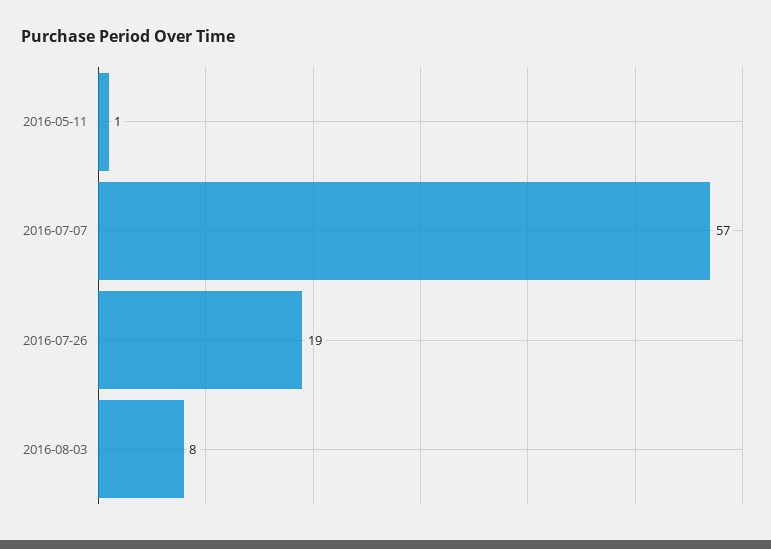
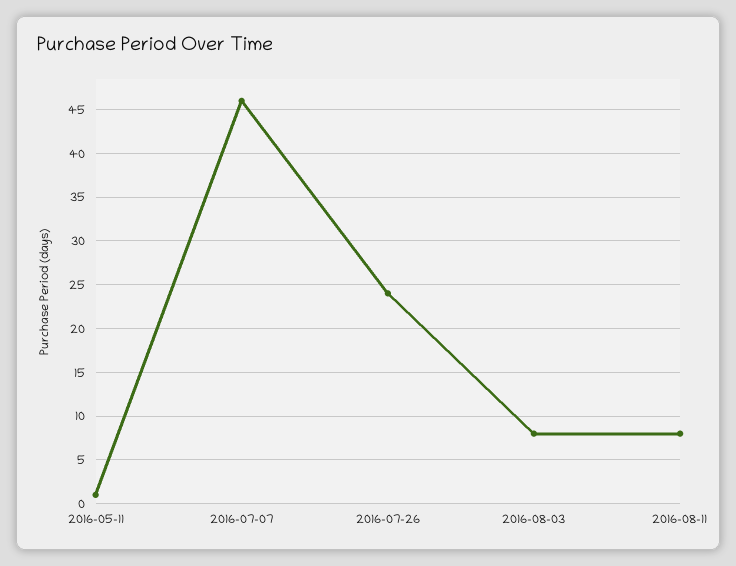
2016-07-07: 57 -> 46
2016-07-26: 19 -> 24
2016-08-11: none -> 8

